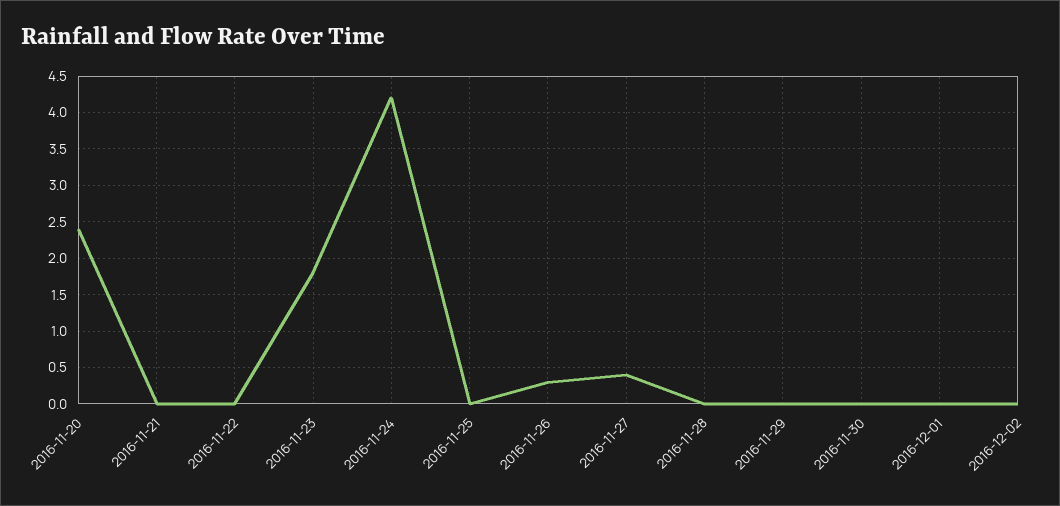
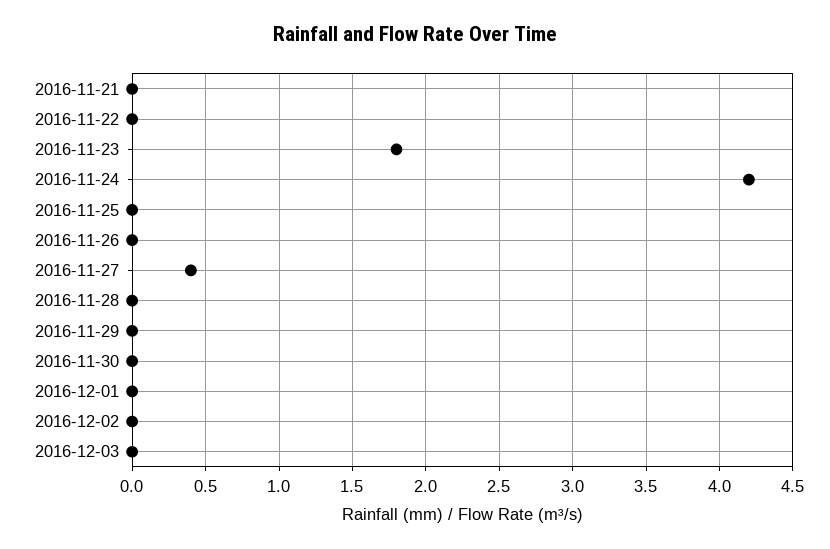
2016-11-20: 2.4 -> none
2016-11-26: 0.3 -> 0
2016-12-03: none -> 0

